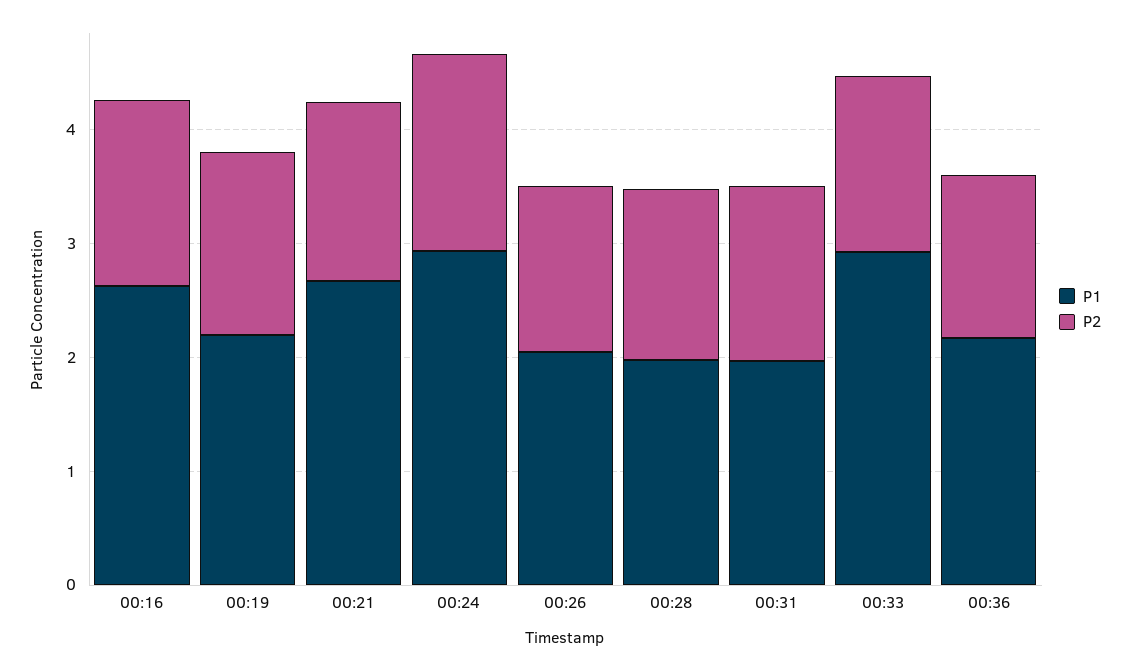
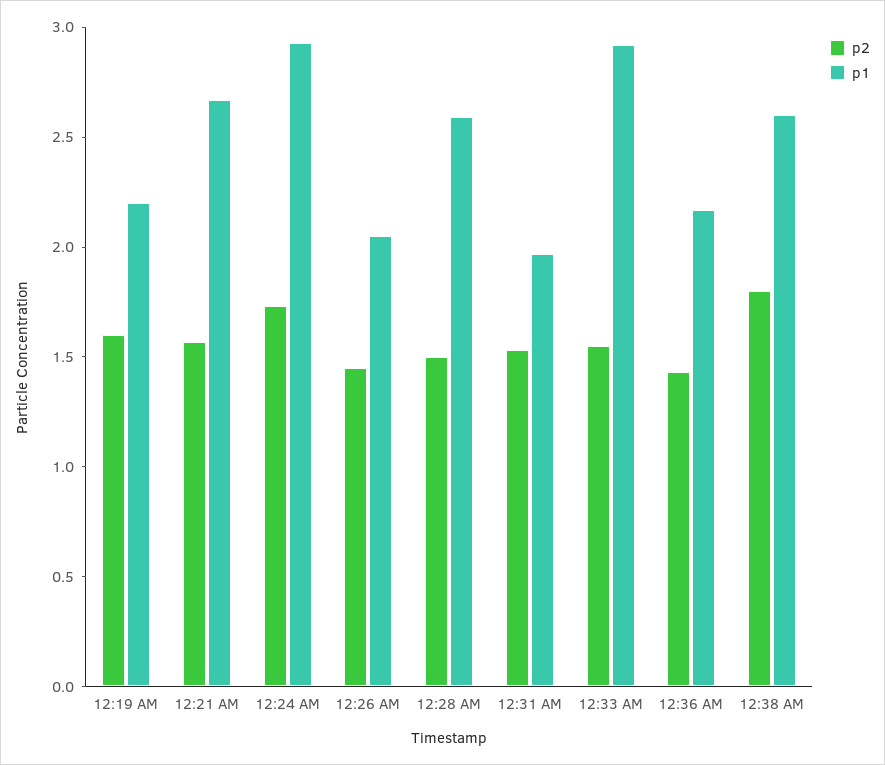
P1, 00:16: 2.6 -> none
P2, 00:16: 1.6 -> none
P1, 00:28: 2 -> 2.6
P2, 12:38 AM: none -> 1.8
P1, 12:38 AM: none -> 2.6

